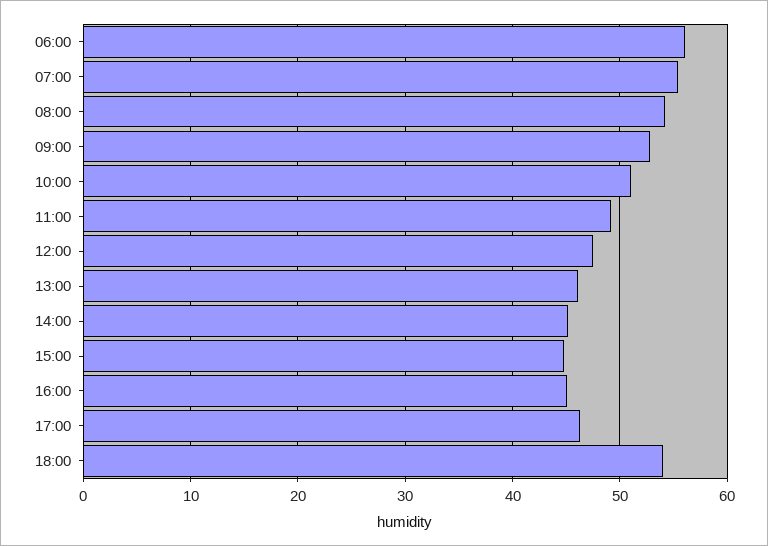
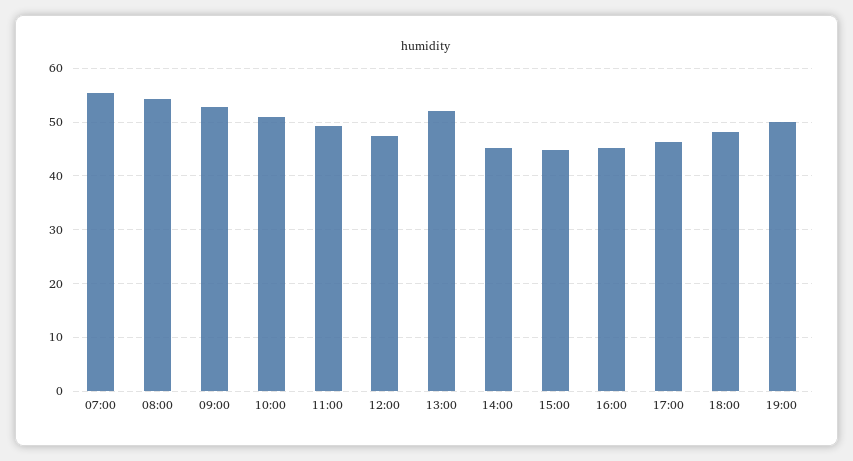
06:00: 56 -> none
13:00: 46 -> 52
18:00: 54 -> 48
19:00: none -> 50

